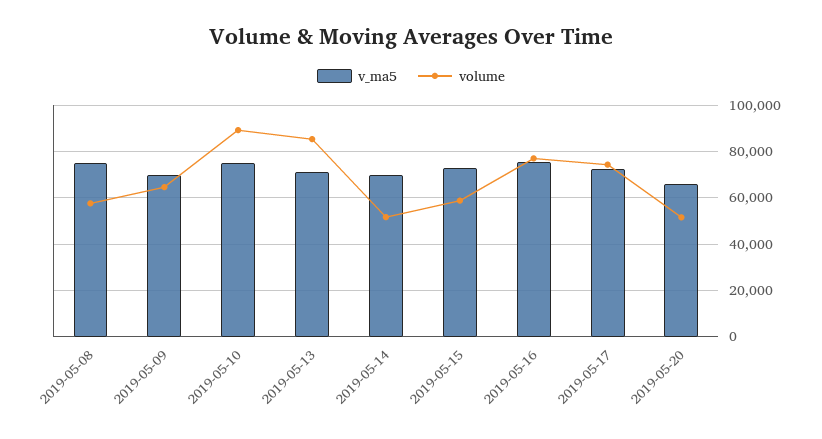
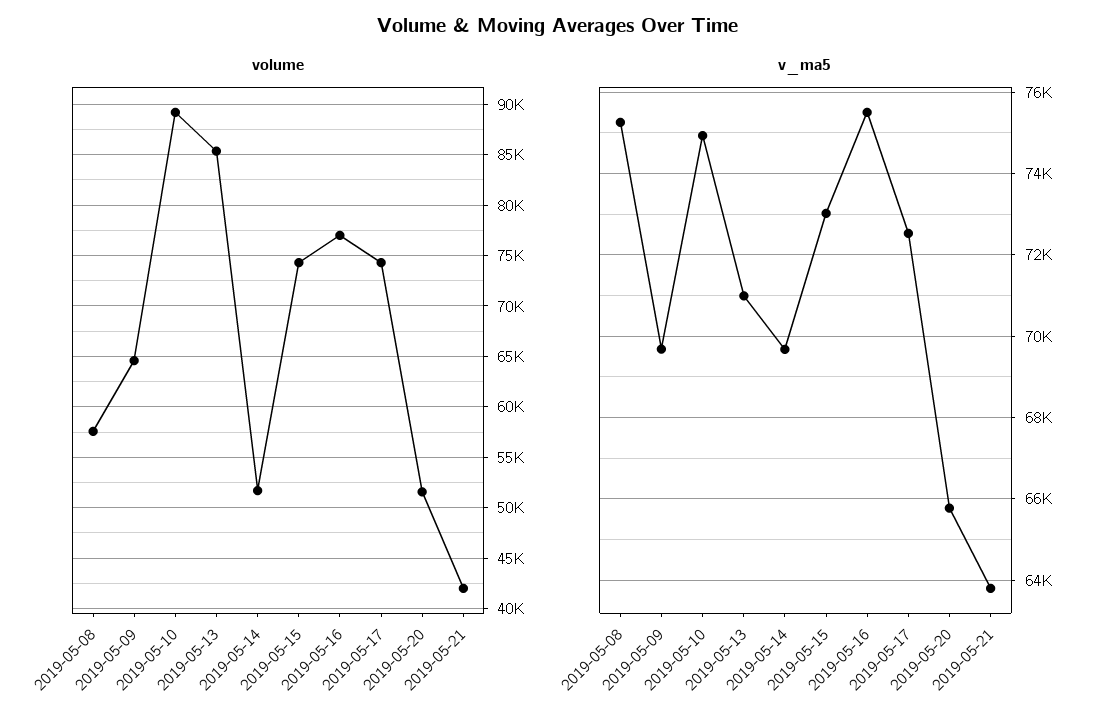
volume, 2019-05-15: 60000 -> 74000
volume, 2019-05-21: none -> 42000
v_ma5, 2019-05-21: none -> 63800

